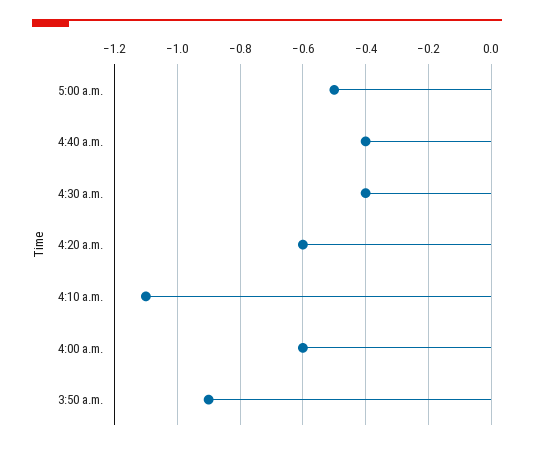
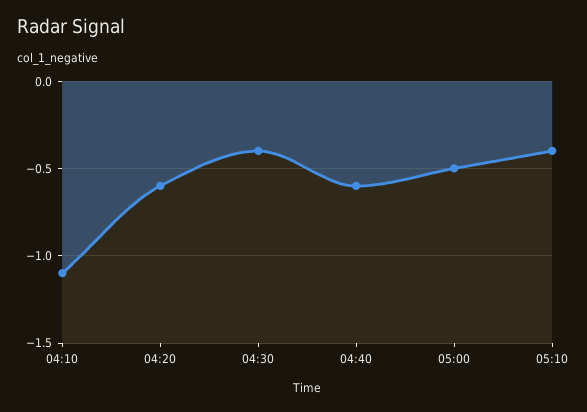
4:40 a.m.: -0.4 -> -0.6
4:00 a.m.: -0.6 -> none
3:50 a.m.: -0.9 -> none
05:10: none -> -0.4

